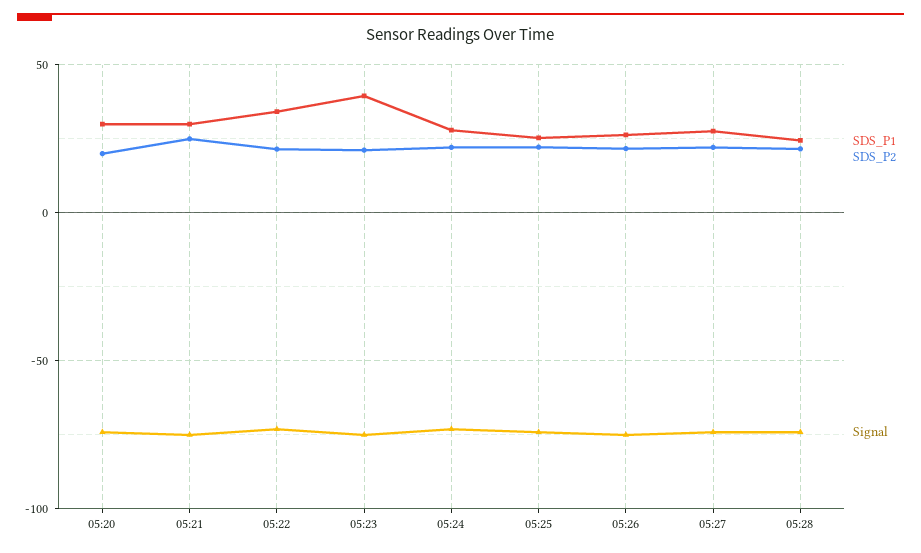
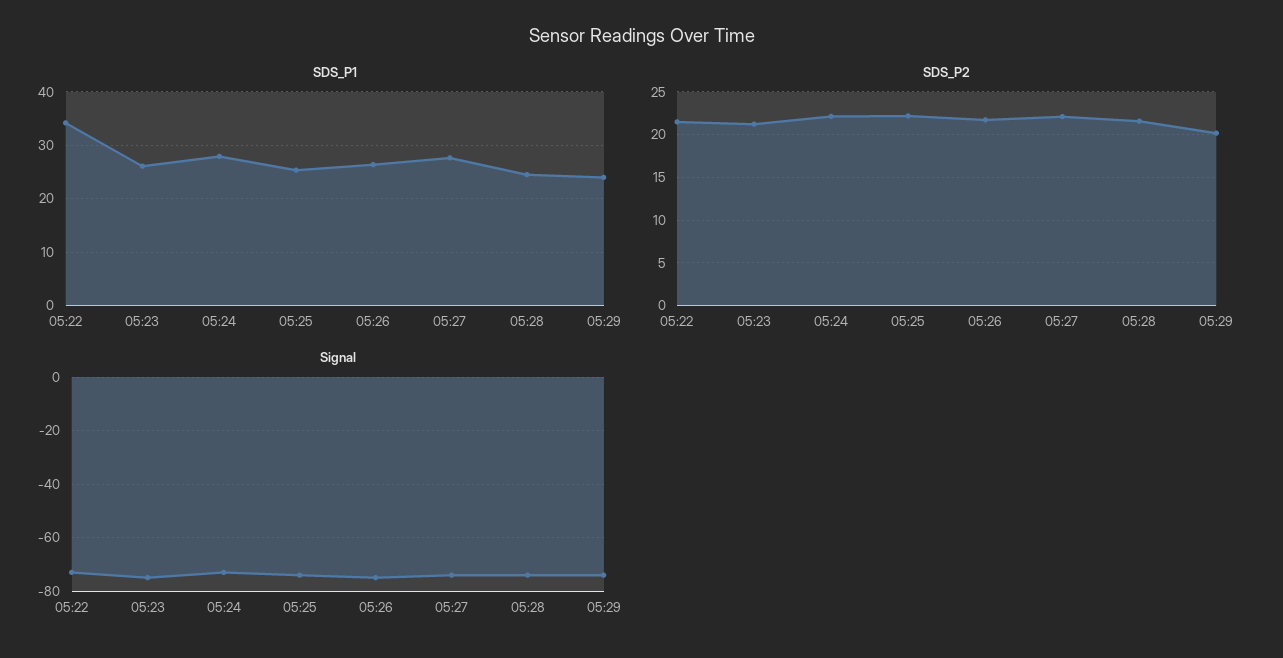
SDS_P1, 05:20: 30 -> none
SDS_P2, 05:20: 20 -> none
Signal, 05:20: -75 -> none
SDS_P1, 05:21: 30 -> none
SDS_P2, 05:21: 25 -> none
Signal, 05:21: -75 -> none
SDS_P1, 05:23: 40 -> 26
SDS_P1, 05:29: none -> 24
SDS_P2, 05:29: none -> 20
Signal, 05:29: none -> -75

